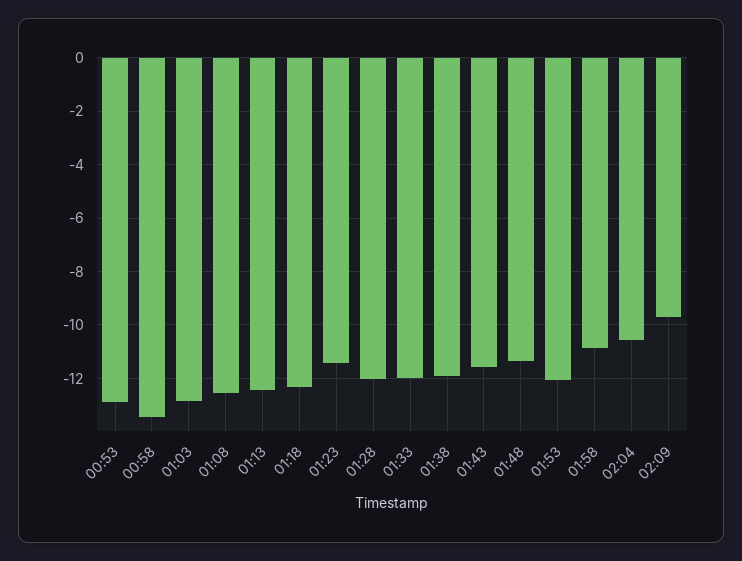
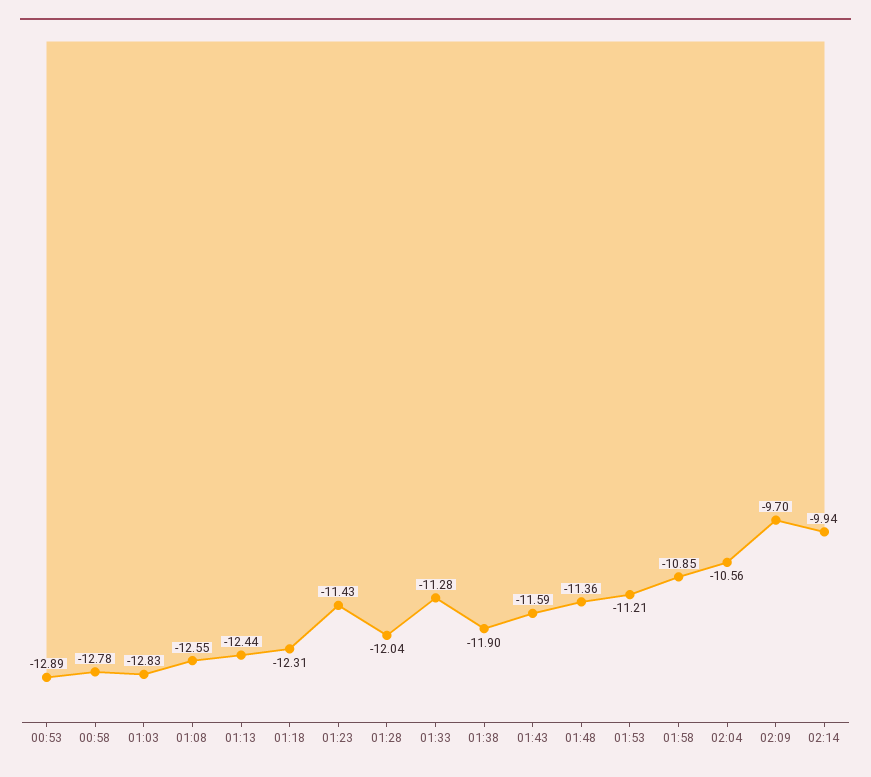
00:58: -13.5 -> -12.78
01:33: -12 -> -11.28
01:53: -12 -> -11.21
02:14: none -> -9.94

